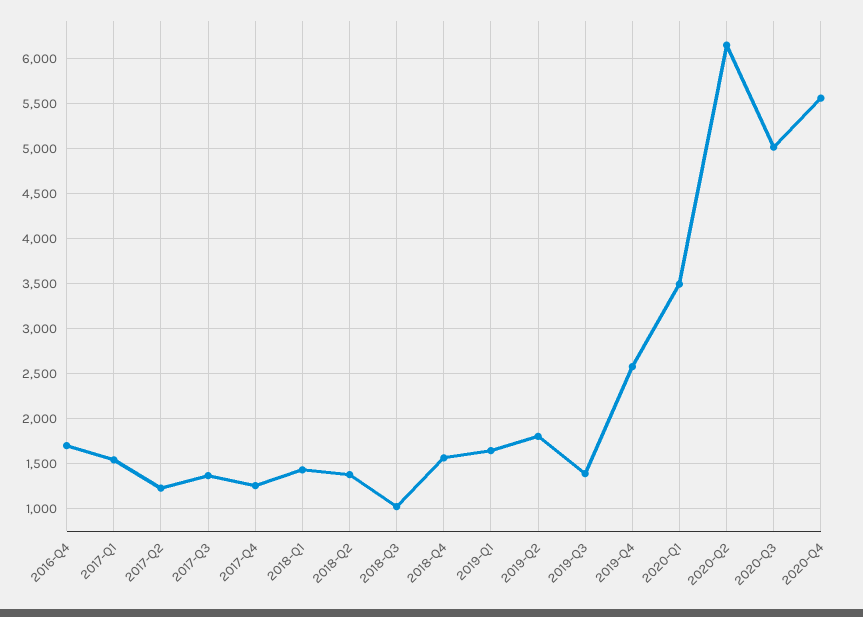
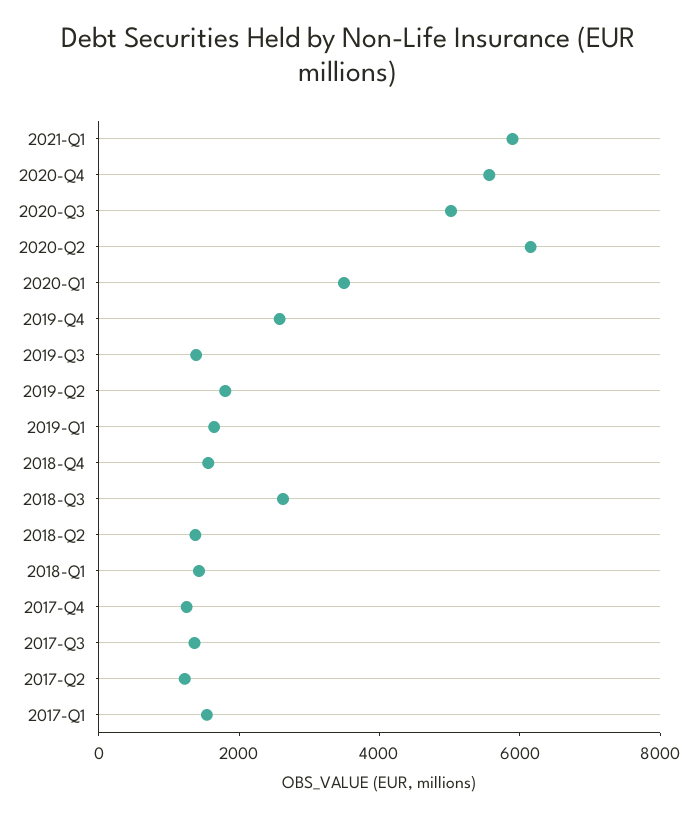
2016-Q4: 1700 -> none
2018-Q3: 1000 -> 2500
2021-Q1: none -> 6000

